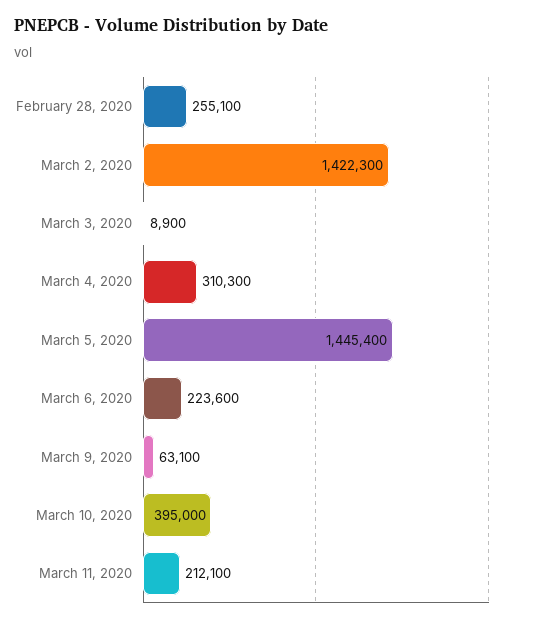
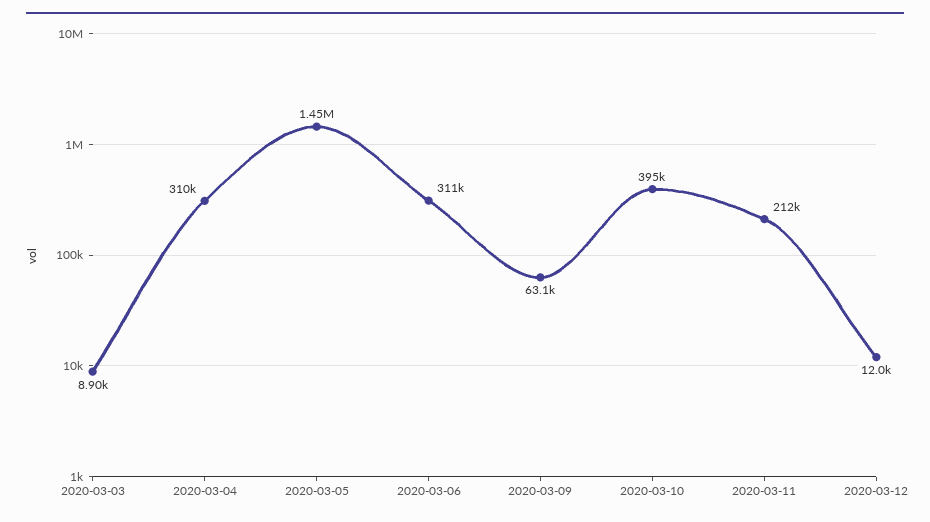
February 28, 2020: 255100 -> none
March 2, 2020: 1422300 -> none
March 6, 2020: 223600 -> 311000
2020-03-12: none -> 12000

